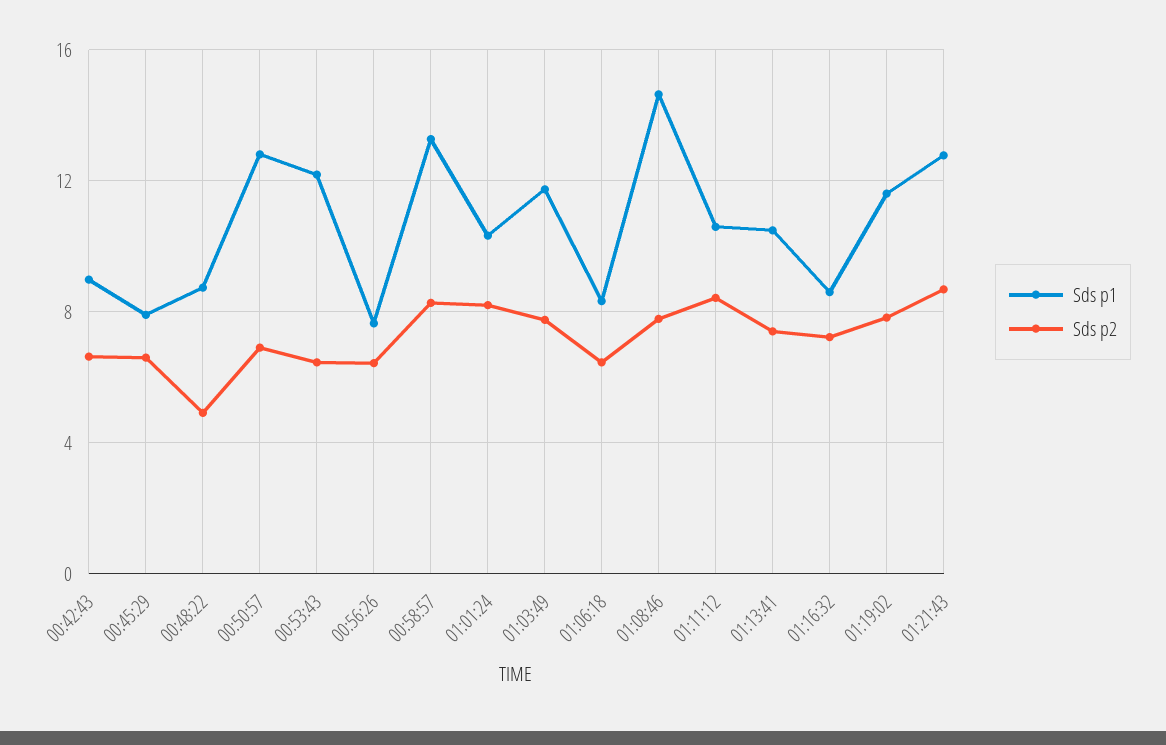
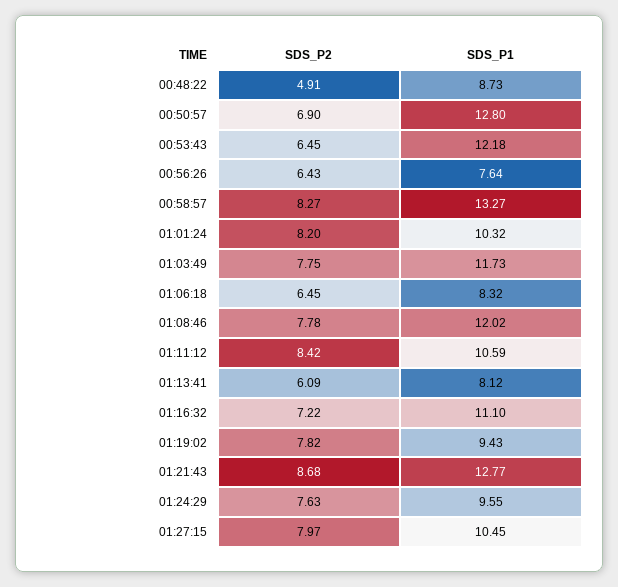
Sds p1, 00:42:43: 9 -> none
Sds p2, 00:42:43: 6.5 -> none
Sds p1, 00:45:29: 8 -> none
Sds p2, 00:45:29: 6.5 -> none
Sds p1, 01:08:46: 14.5 -> 12.02
Sds p1, 01:13:41: 10.5 -> 8.12
Sds p2, 01:13:41: 7.5 -> 6.09
Sds p1, 01:16:32: 8.5 -> 11.1
Sds p1, 01:19:02: 11.5 -> 9.43
Sds p2, 01:24:29: none -> 7.63
Sds p1, 01:24:29: none -> 9.55
Sds p2, 01:27:15: none -> 7.97
Sds p1, 01:27:15: none -> 10.45

